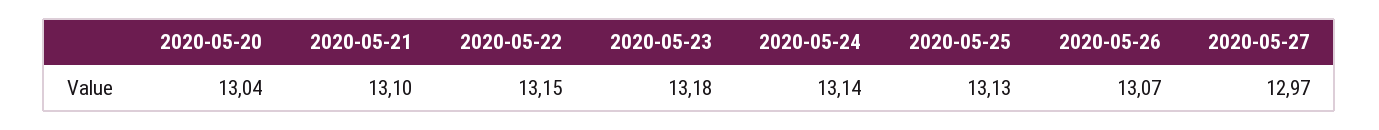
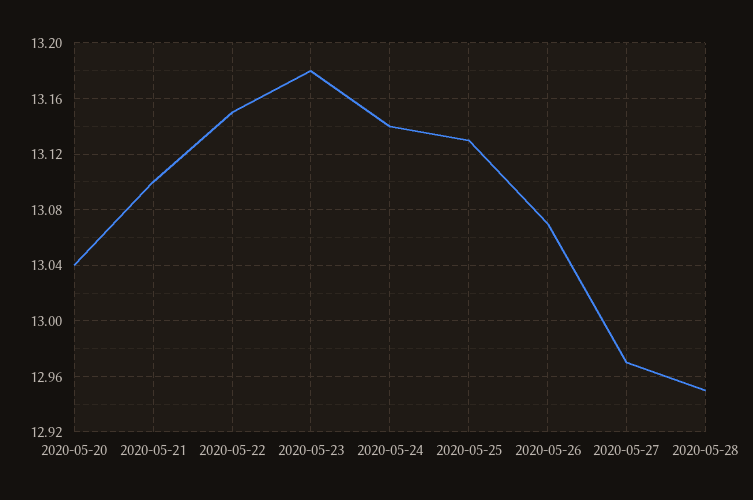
2020-05-28: none -> 12.95

